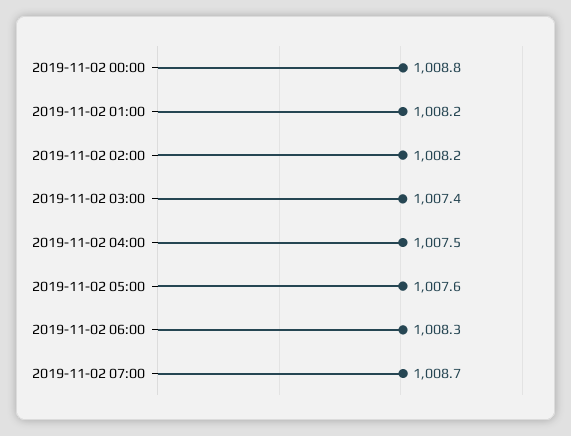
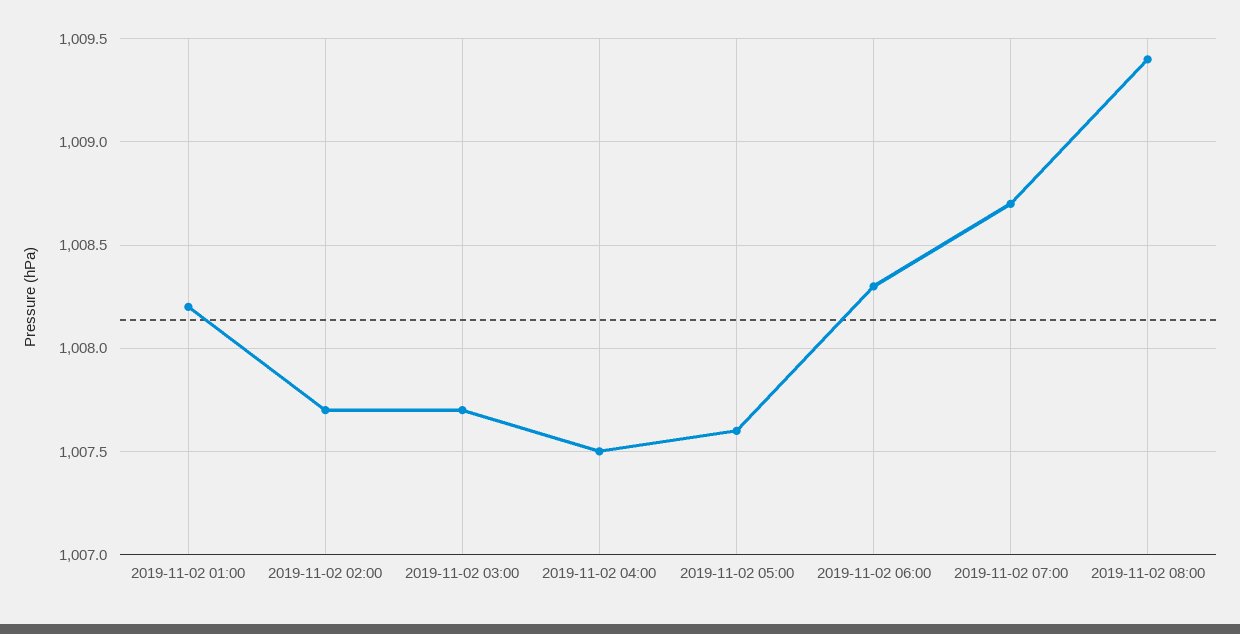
2019-11-02 00:00: 1008.8 -> none
2019-11-02 02:00: 1008.2 -> 1007.7
2019-11-02 03:00: 1007.4 -> 1007.7
2019-11-02 08:00: none -> 1009.4

